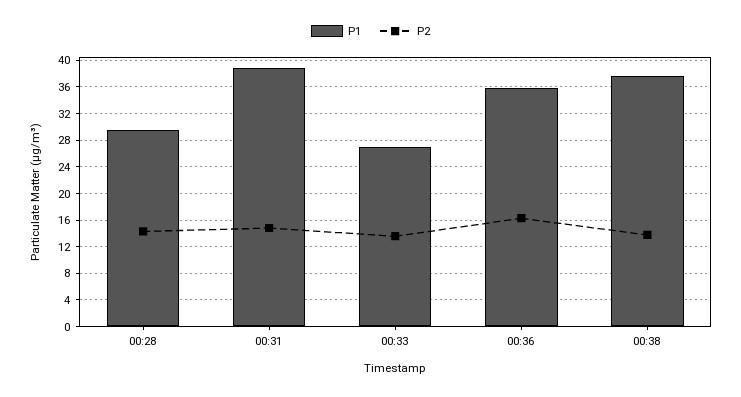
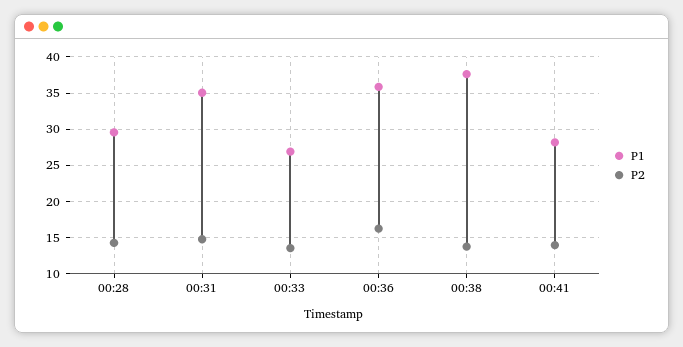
P1, 00:31: 39 -> 35
P1, 00:41: none -> 28
P2, 00:41: none -> 14

